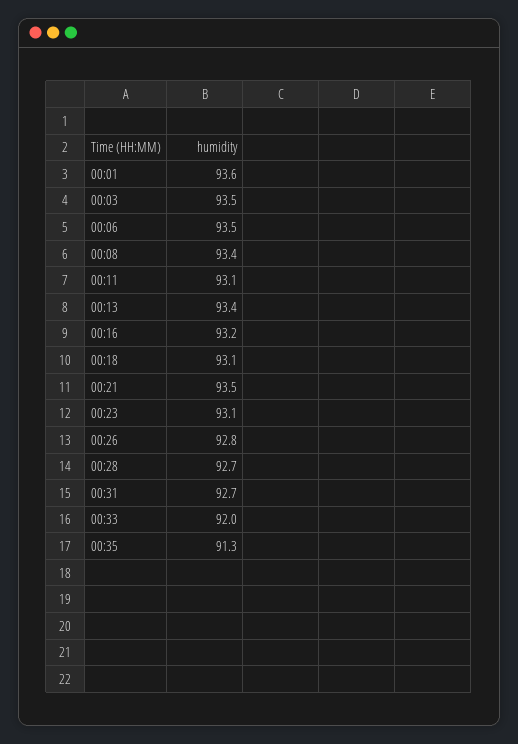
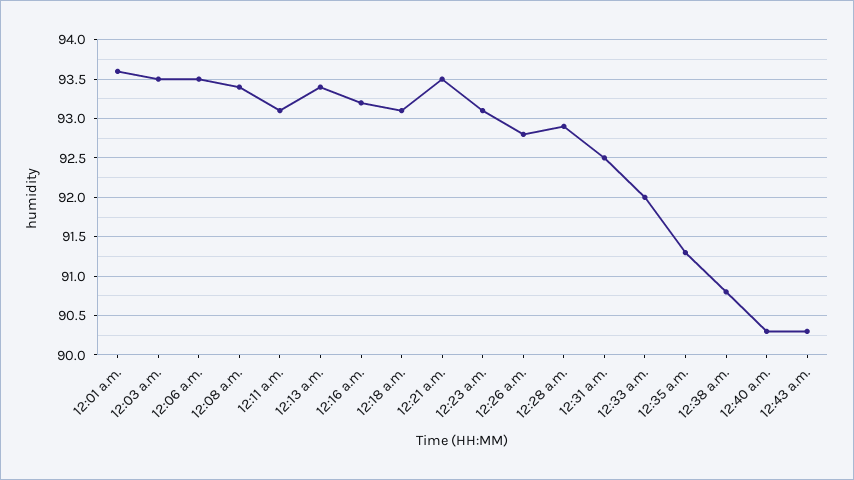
00:28: 92.7 -> 92.9
00:31: 92.7 -> 92.5
12:38 a.m.: none -> 90.8
12:40 a.m.: none -> 90.3
12:43 a.m.: none -> 90.3

